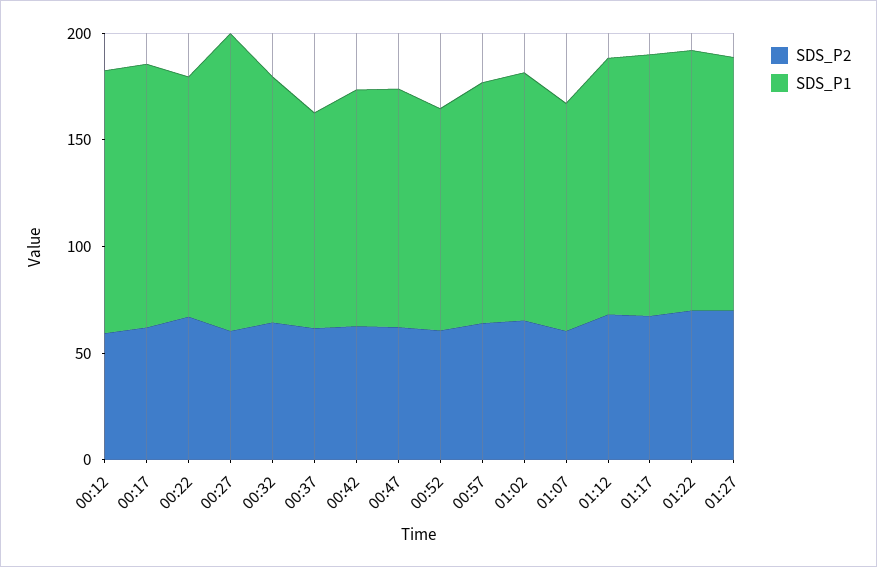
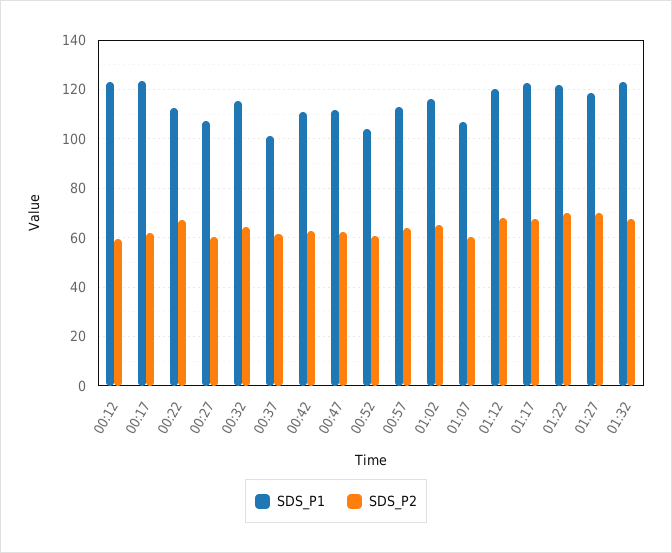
SDS_P1, 00:27: 140 -> 107.5
SDS_P1, 01:32: none -> 122.5
SDS_P2, 01:32: none -> 67.5

